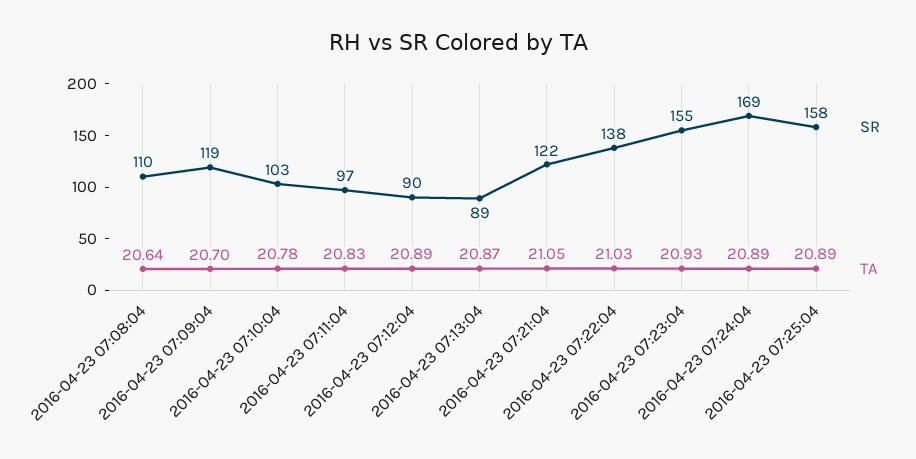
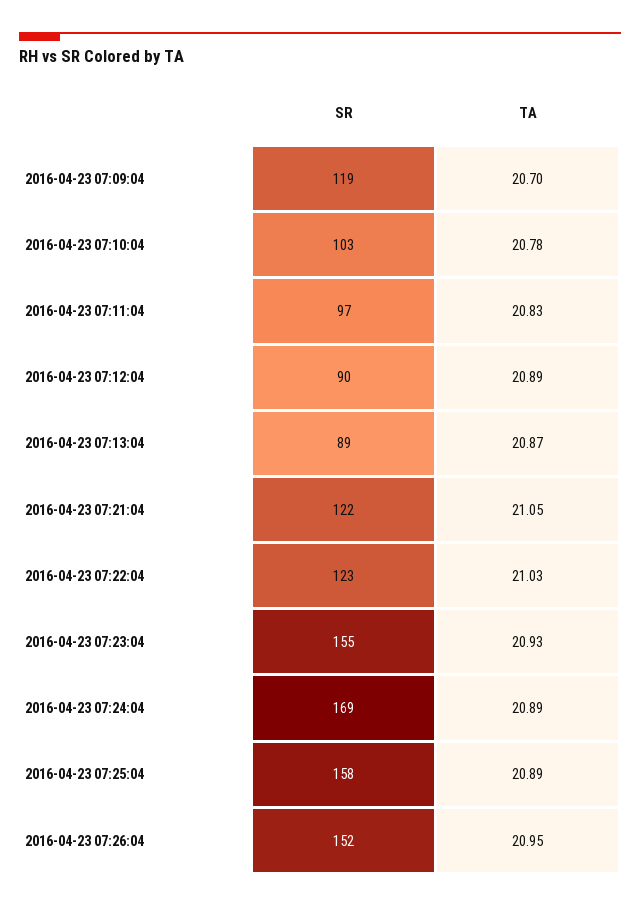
SR, 2016-04-23 07:08:04: 110 -> none
TA, 2016-04-23 07:08:04: 20.64 -> none
SR, 2016-04-23 07:22:04: 138 -> 123
SR, 2016-04-23 07:26:04: none -> 152
TA, 2016-04-23 07:26:04: none -> 20.95

